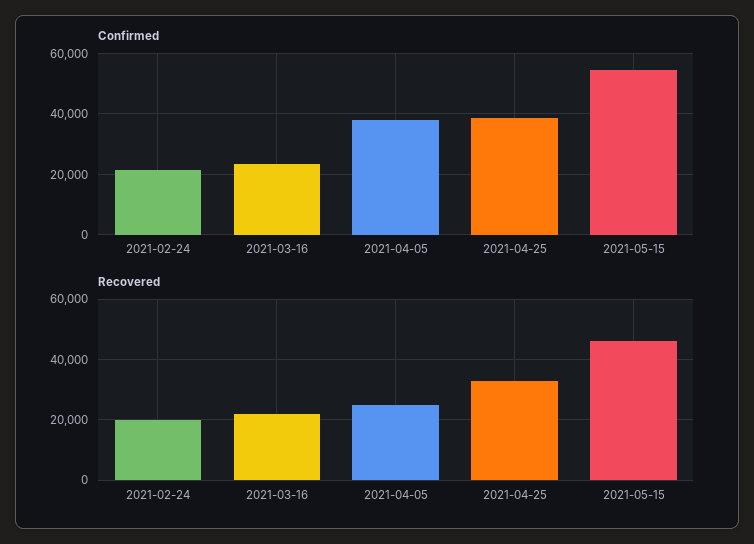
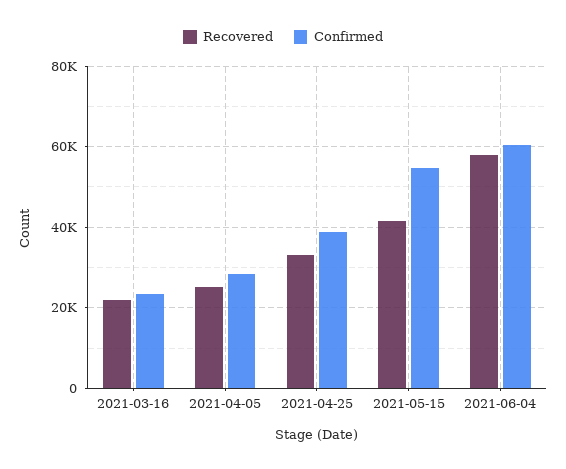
Confirmed, 2021-02-24: 22000 -> none
Confirmed, 2021-04-05: 38000 -> 28000
Recovered, 2021-02-24: 20000 -> none
Recovered, 2021-05-15: 46000 -> 42000
Recovered, 2021-06-04: none -> 58000
Confirmed, 2021-06-04: none -> 60000

